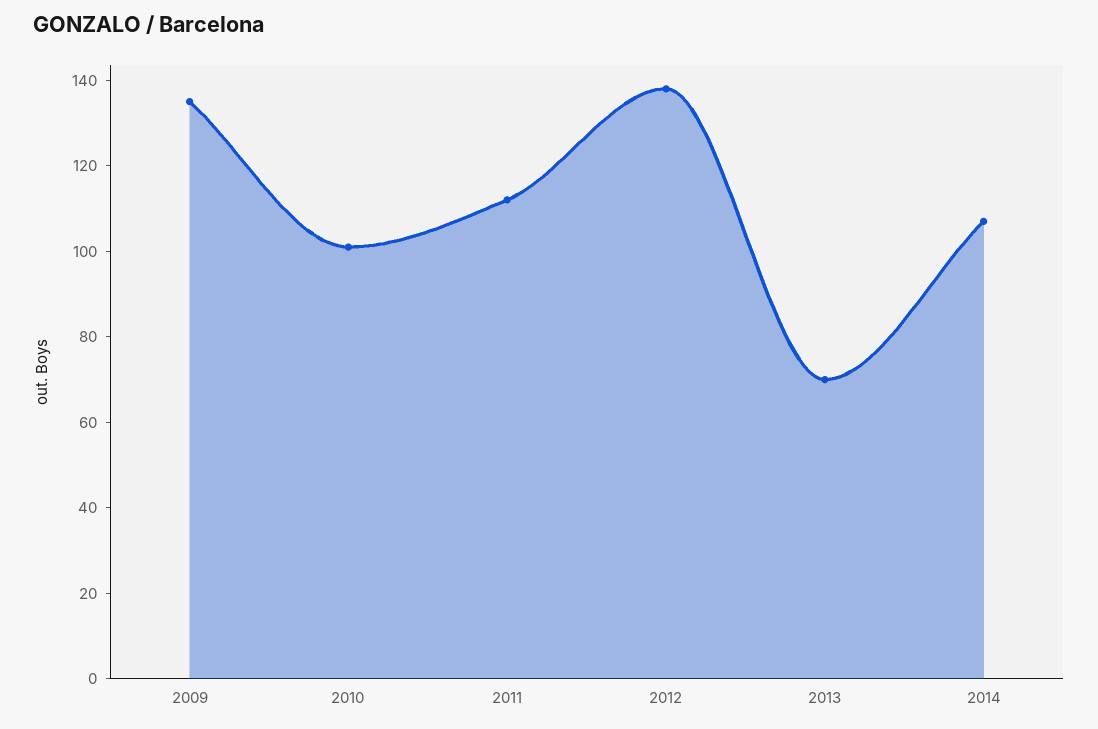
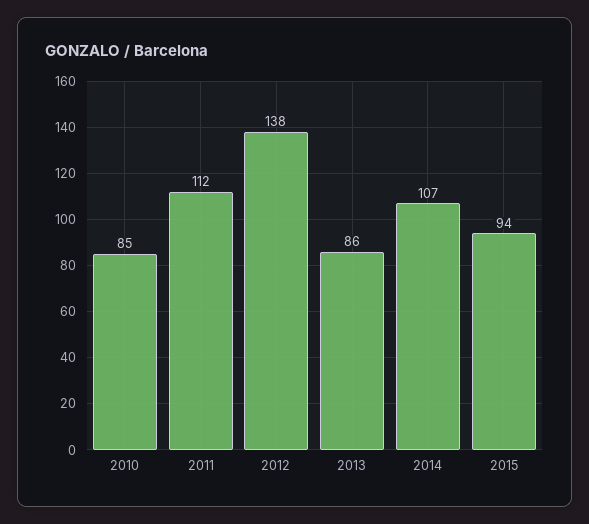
2009: 135 -> none
2010: 100 -> 85
2013: 70 -> 86
2015: none -> 94

